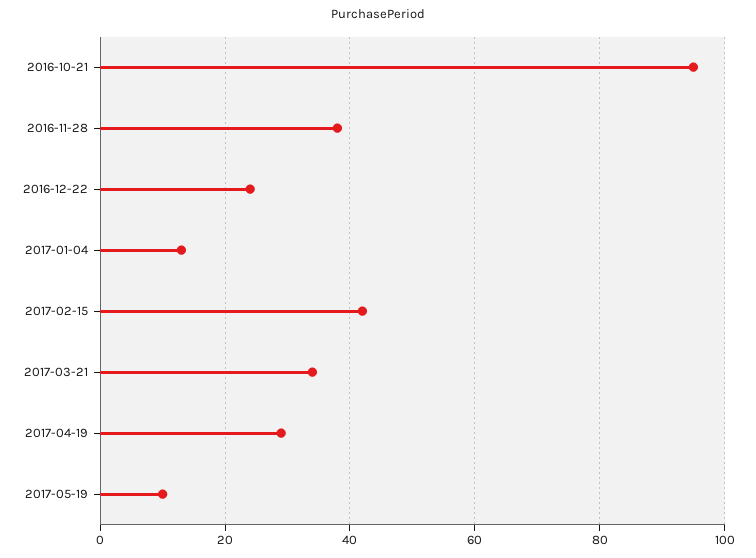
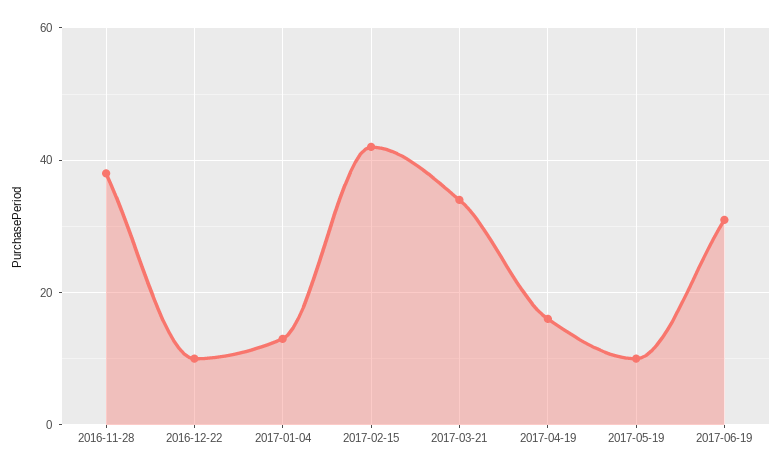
2016-10-21: 95 -> none
2016-12-22: 25 -> 10
2017-04-19: 30 -> 15
2017-06-19: none -> 30

